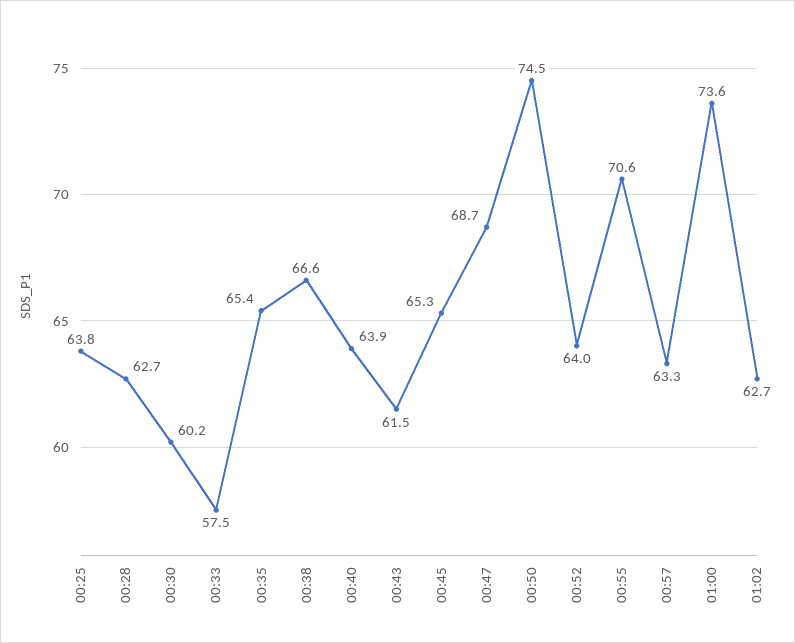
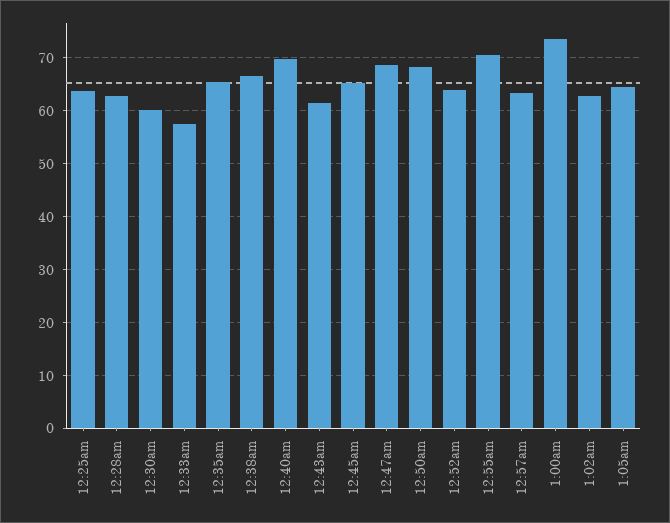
00:40: 63.9 -> 70
00:50: 74.5 -> 68
1:05am: none -> 64

